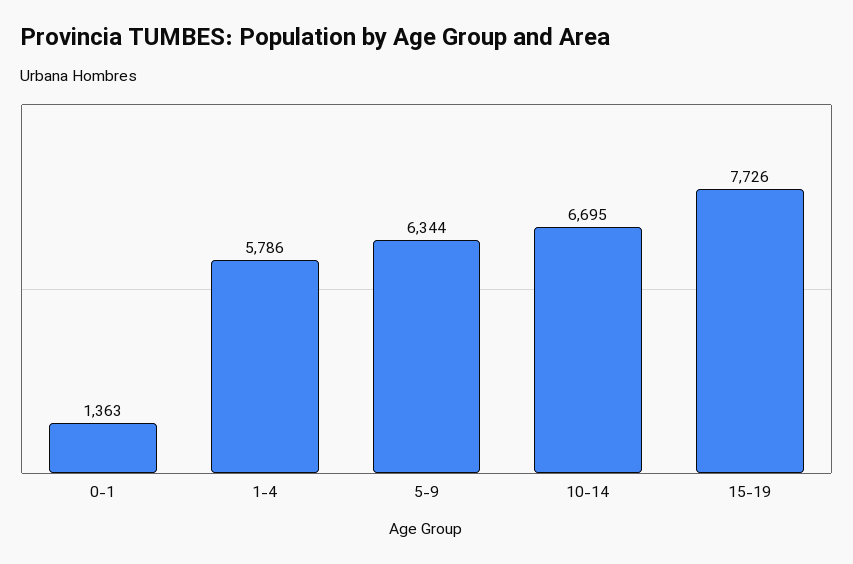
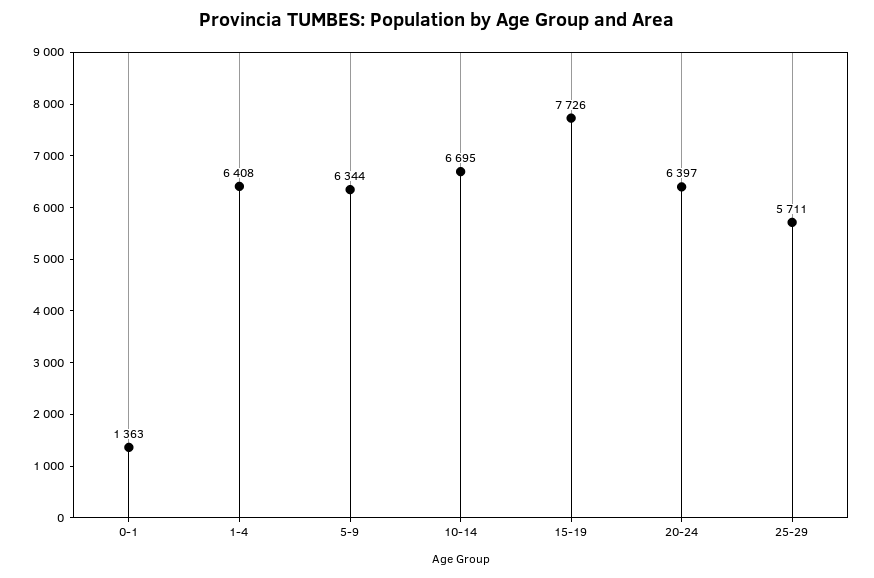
1-4: 5786 -> 6408
20-24: none -> 6397
25-29: none -> 5711

